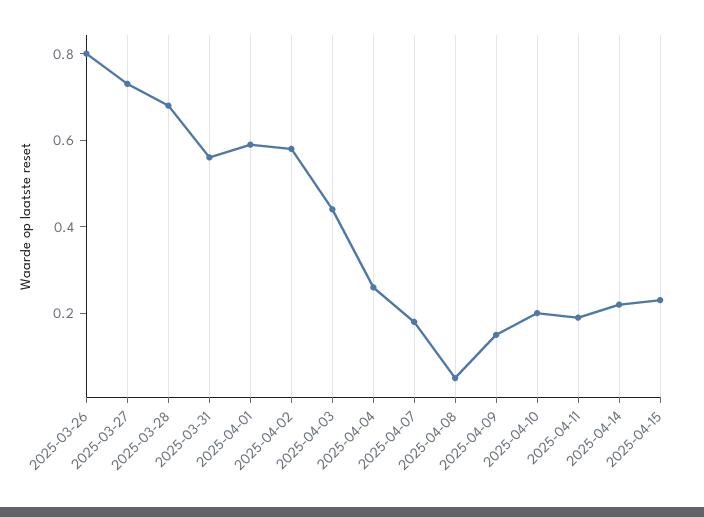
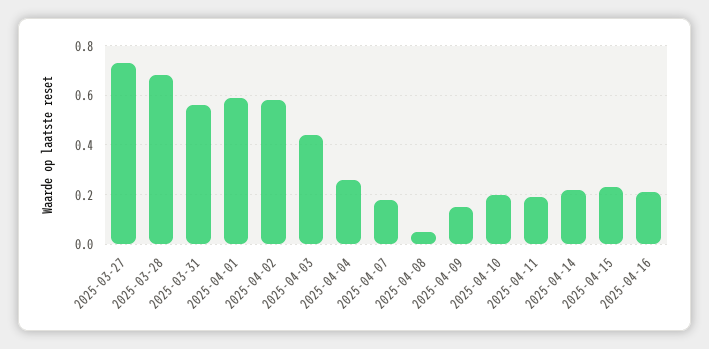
2025-03-26: 0.8 -> none
2025-04-16: none -> 0.2

